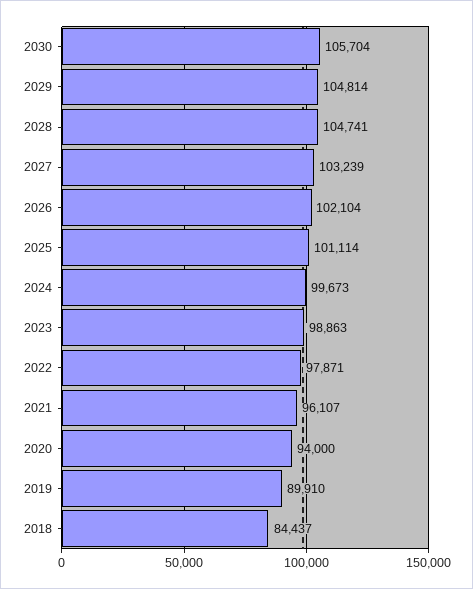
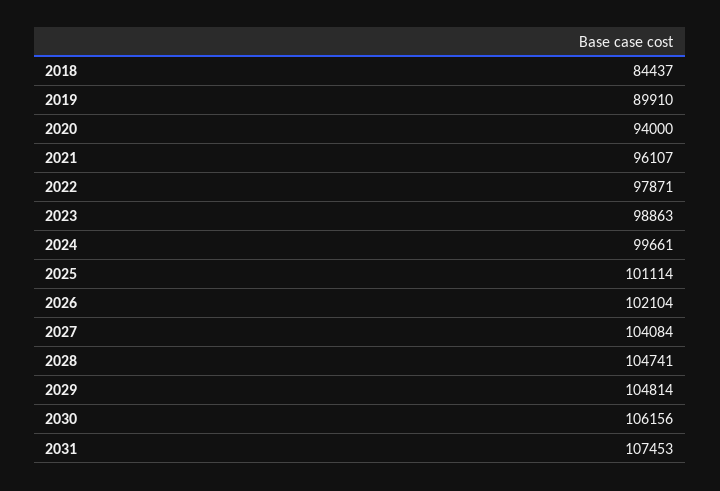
2030: 105704 -> 106156
2027: 103239 -> 104084
2024: 99673 -> 99661
2031: none -> 107453

